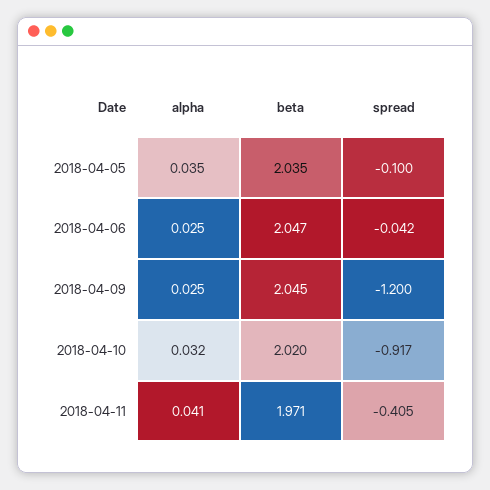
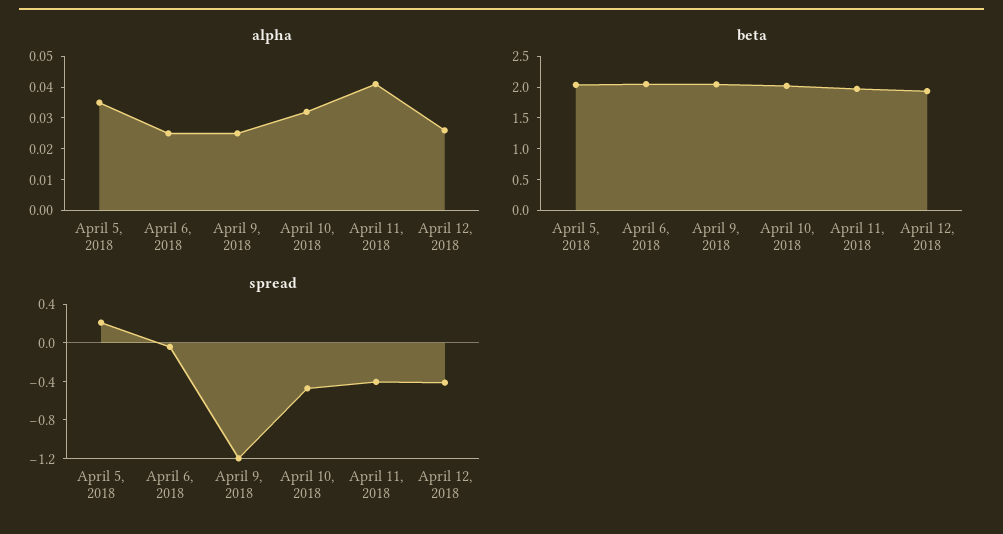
spread, 2018-04-05: -0.1 -> 0.2
spread, 2018-04-10: -0.917 -> -0.5
alpha, April 12, 2018: none -> 0.025
beta, April 12, 2018: none -> 2
spread, April 12, 2018: none -> -0.4

